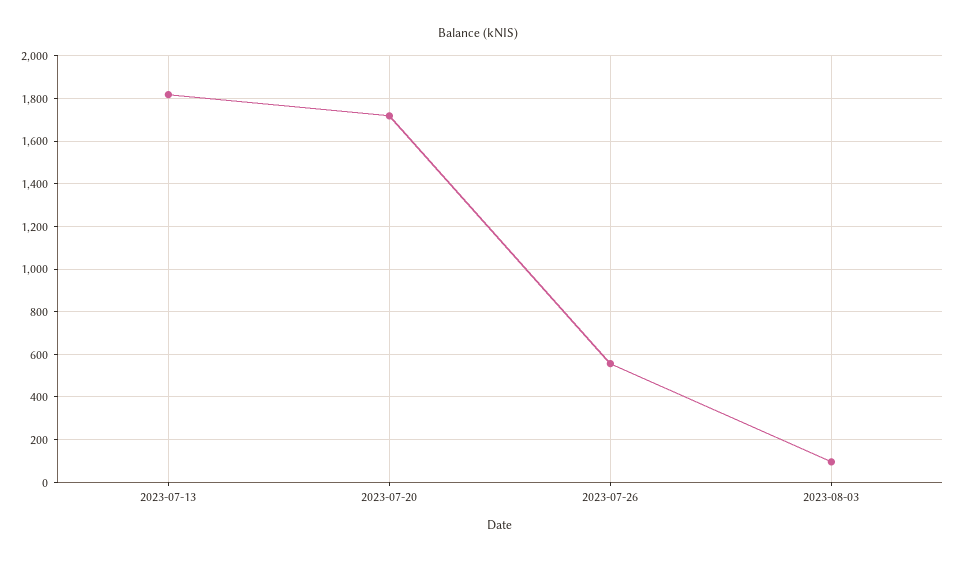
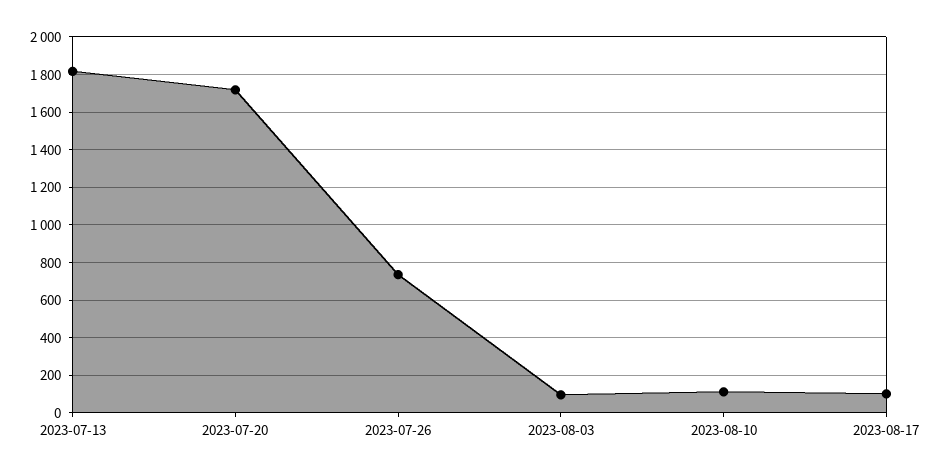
2023-07-26: 550 -> 750
2023-08-10: none -> 100
2023-08-17: none -> 100

